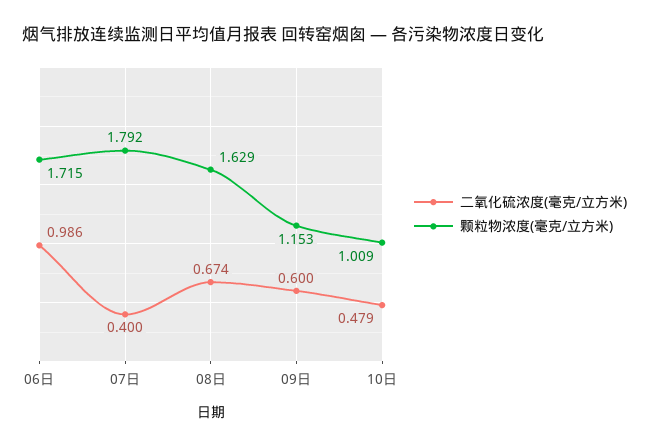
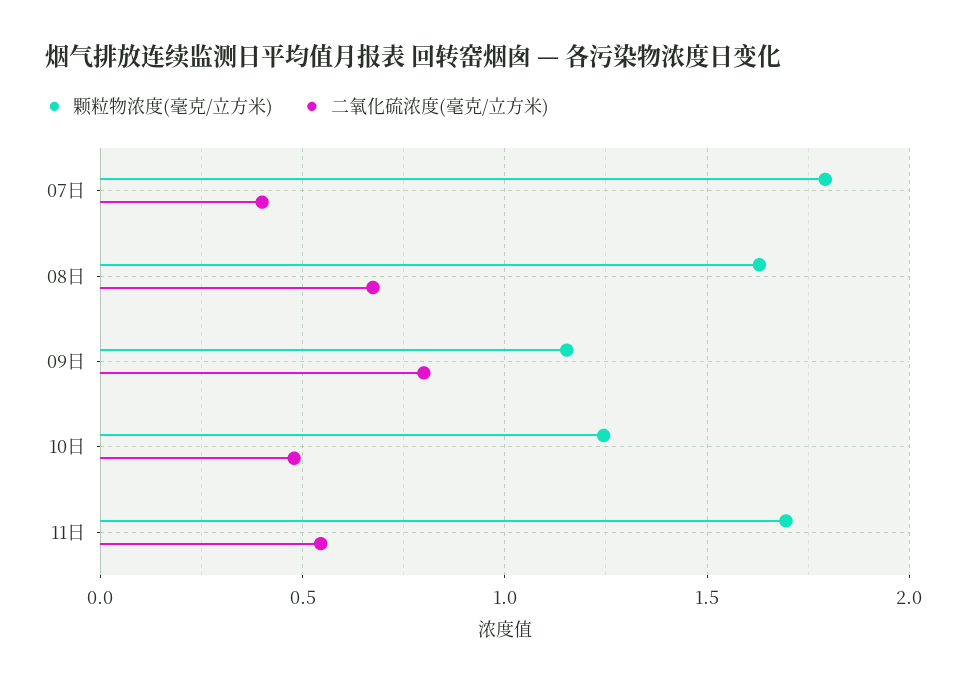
二氧化硫浓度(毫克/立方米), 06日: 0.986 -> none
颗粒物浓度(毫克/立方米), 06日: 1.715 -> none
二氧化硫浓度(毫克/立方米), 09日: 0.6 -> 0.8
颗粒物浓度(毫克/立方米), 10日: 1.009 -> 1.25
颗粒物浓度(毫克/立方米), 11日: none -> 1.7
二氧化硫浓度(毫克/立方米), 11日: none -> 0.55

